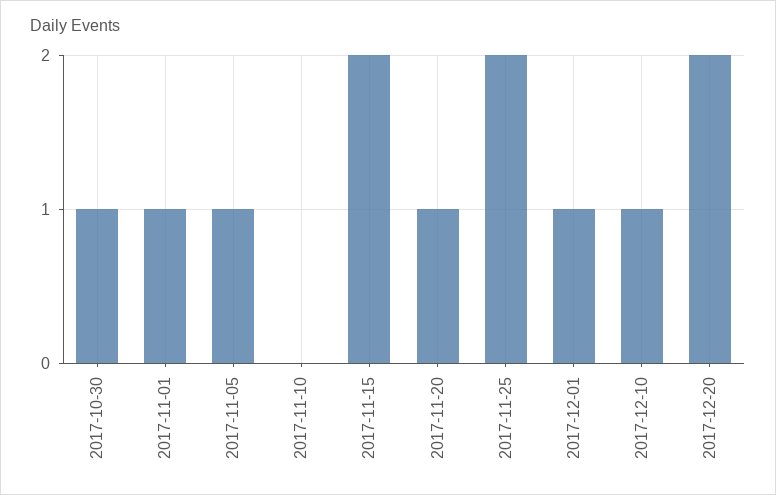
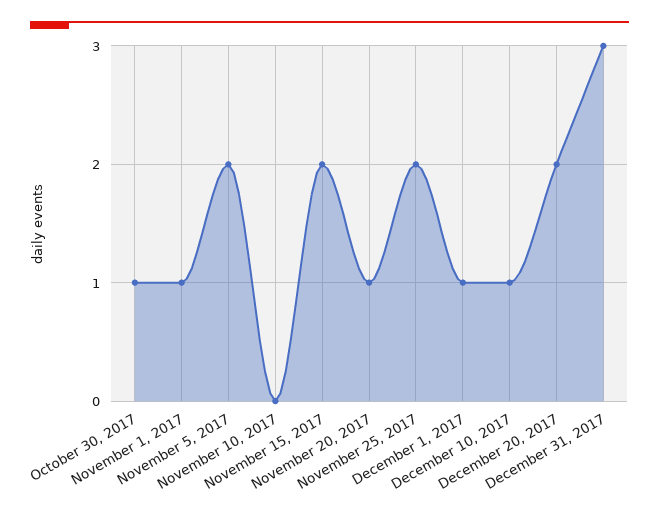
2017-11-05: 1 -> 2
December 31, 2017: none -> 3

